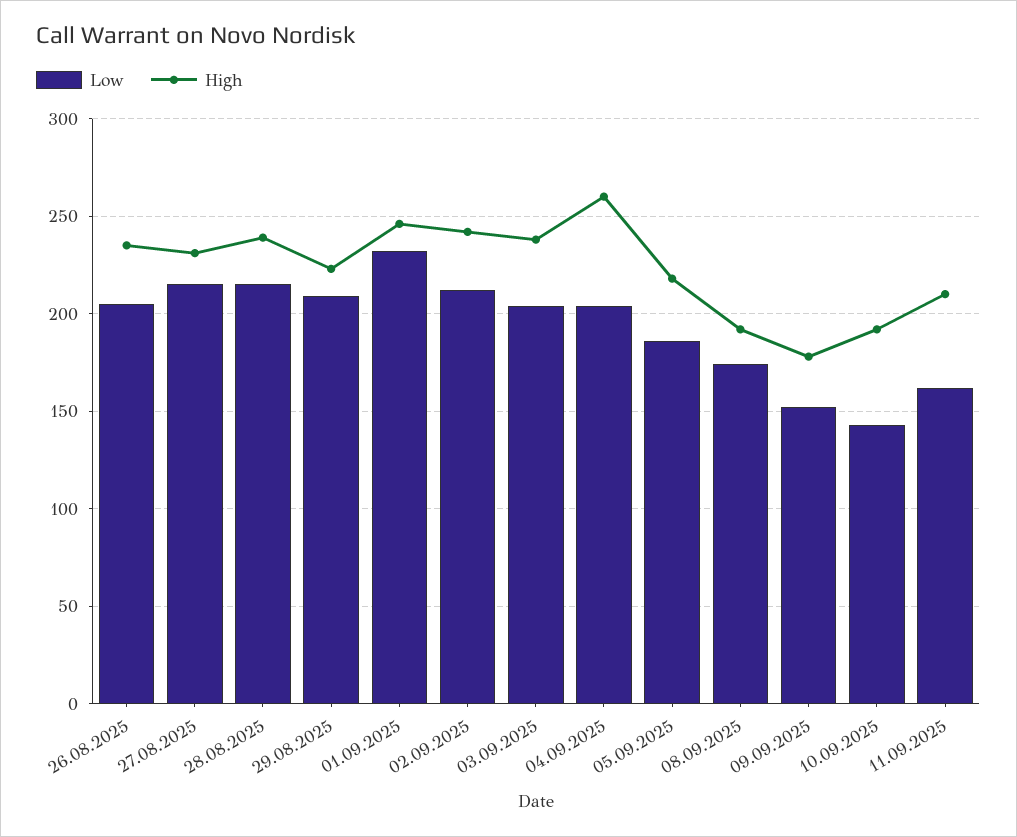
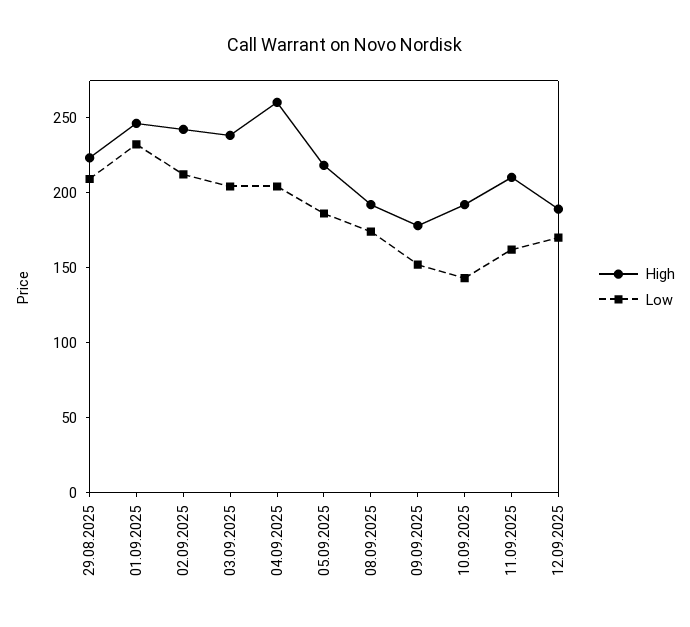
Low, 26.08.2025: 205 -> none
High, 26.08.2025: 235 -> none
Low, 27.08.2025: 215 -> none
High, 27.08.2025: 230 -> none
Low, 28.08.2025: 215 -> none
High, 28.08.2025: 240 -> none
High, 12.09.2025: none -> 190
Low, 12.09.2025: none -> 170

